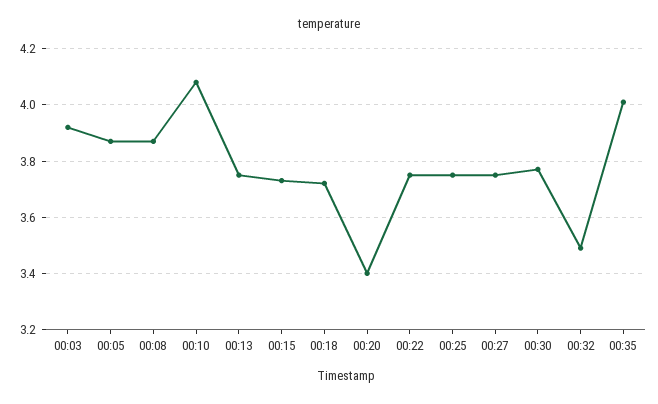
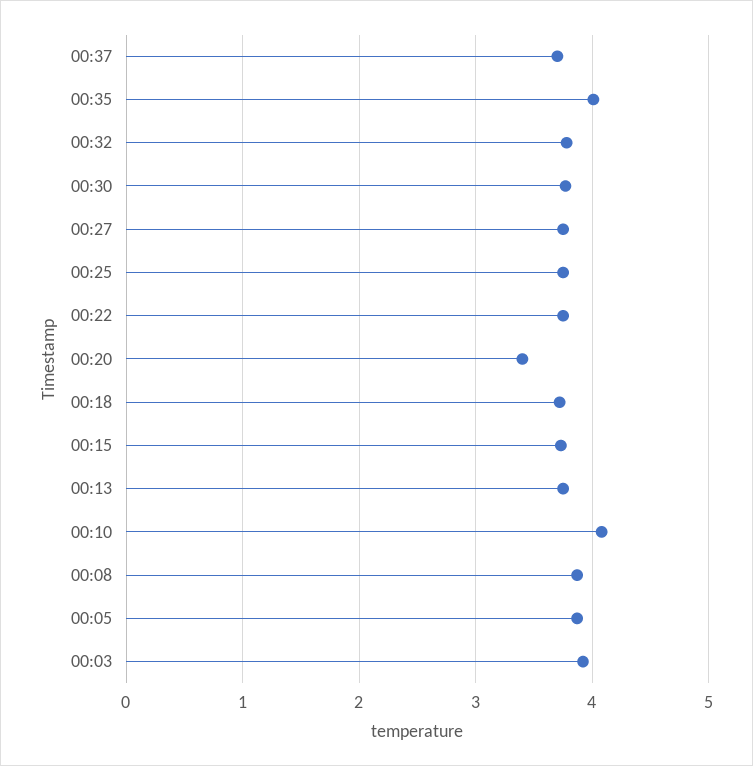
00:32: 3.5 -> 3.8
00:37: none -> 3.7

